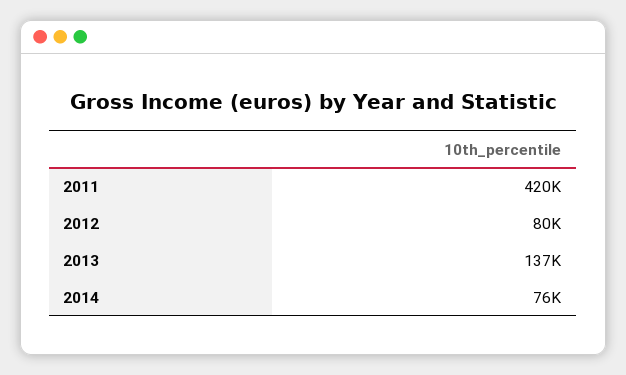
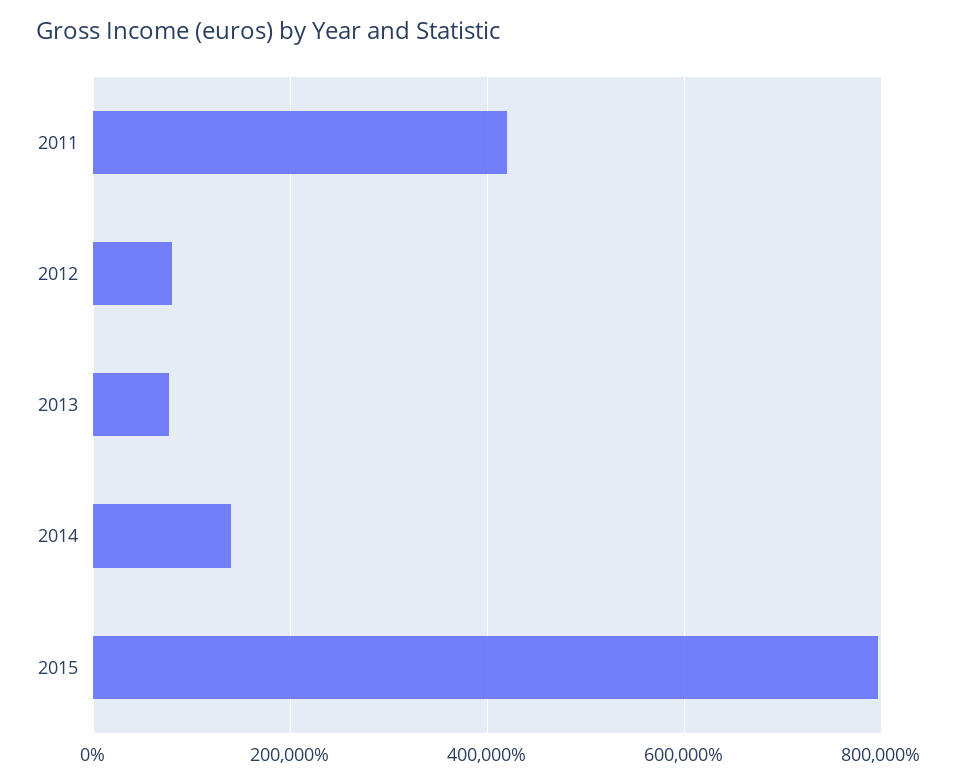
2013: 137000 -> 80000
2014: 76000 -> 140000
2015: none -> 800000

